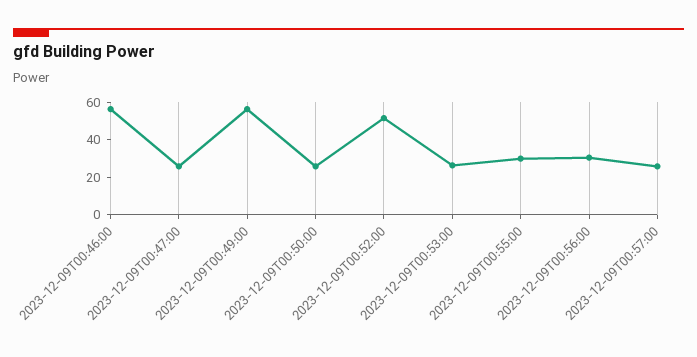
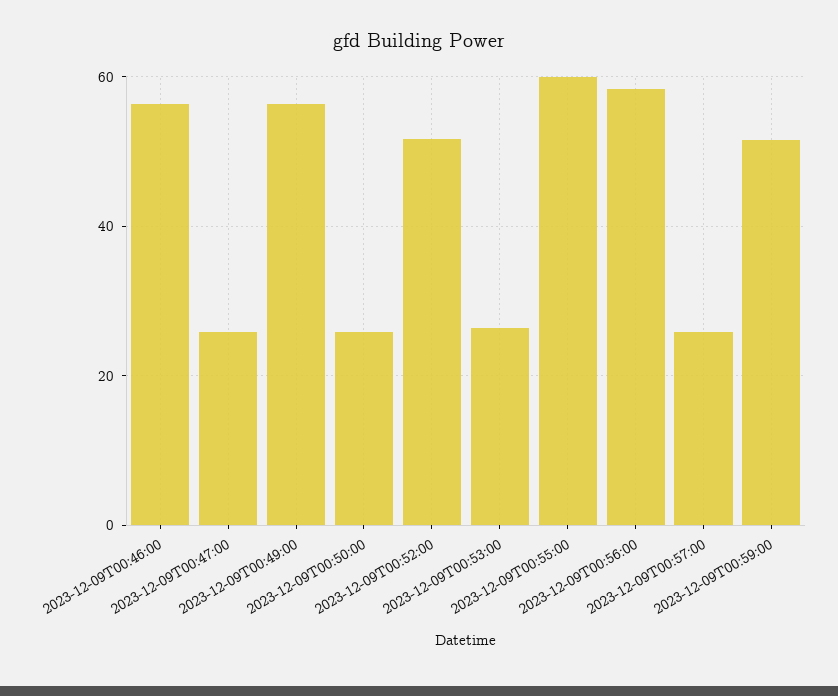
2023-12-09T00:55:00: 30 -> 60
2023-12-09T00:56:00: 30 -> 58
2023-12-09T00:59:00: none -> 52

